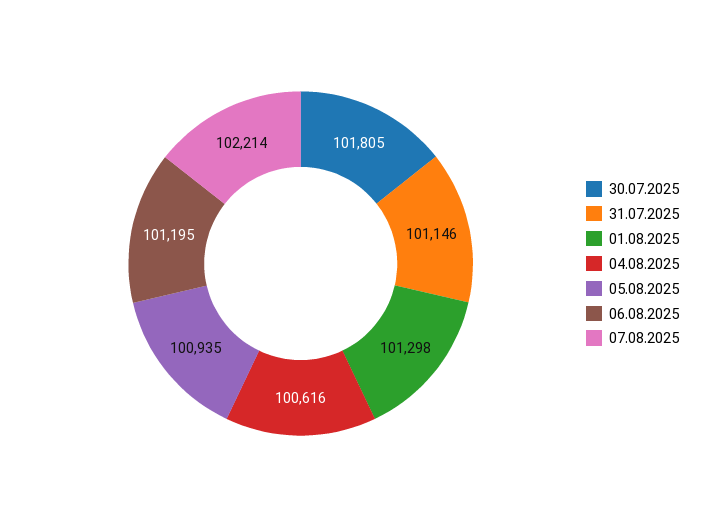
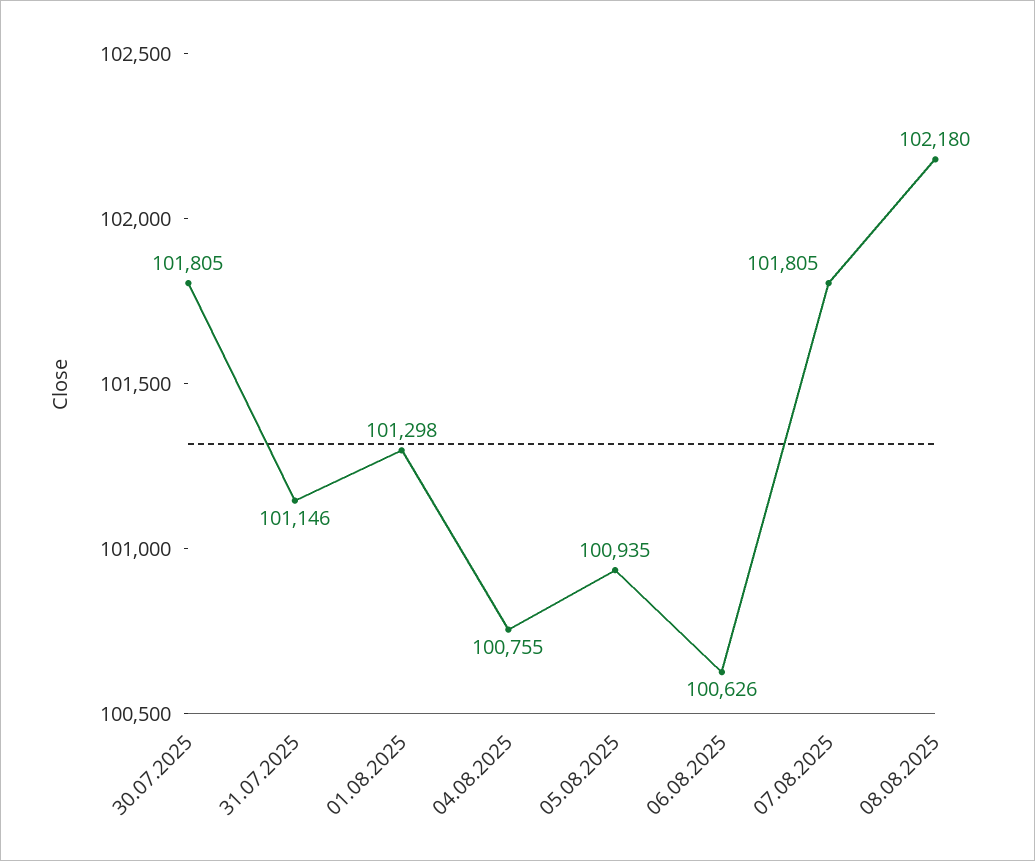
04.08.2025: 100616 -> 100755
06.08.2025: 101195 -> 100626
07.08.2025: 102214 -> 101805
08.08.2025: none -> 102180

